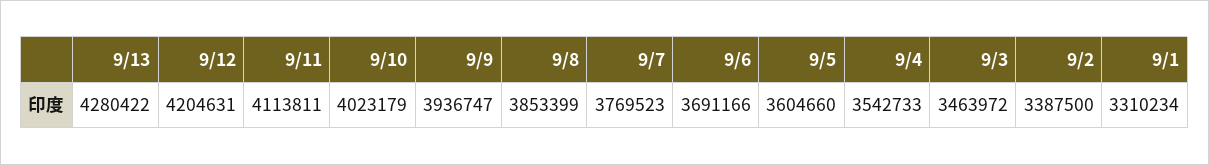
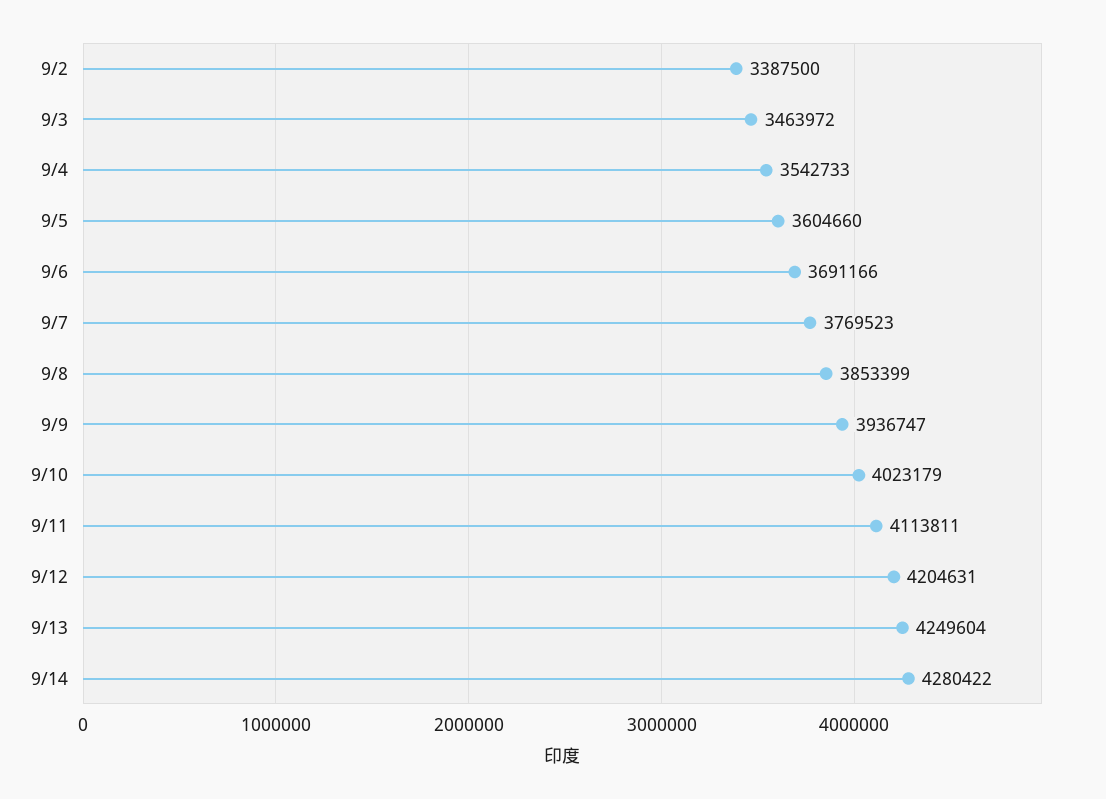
9/13: 4280422 -> 4249604
9/1: 3310234 -> none
9/14: none -> 4280422

